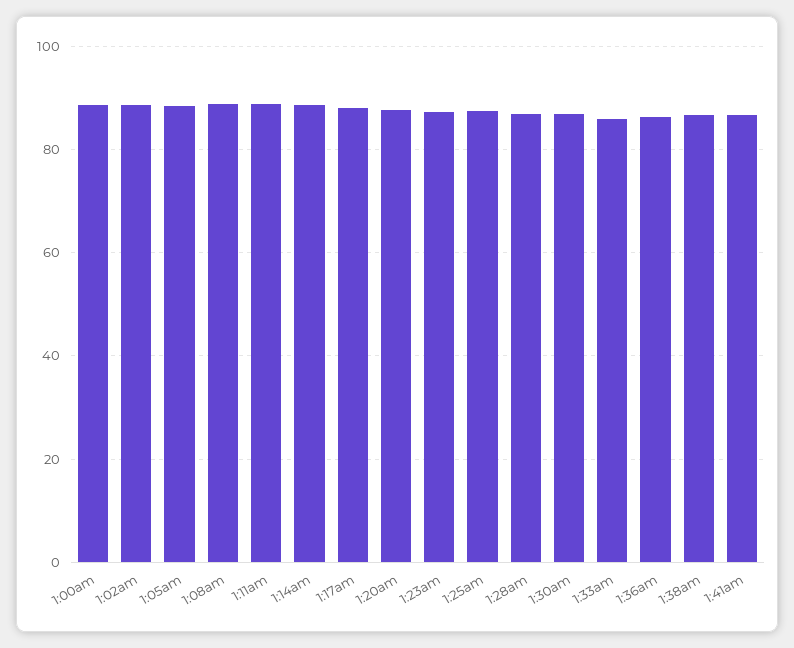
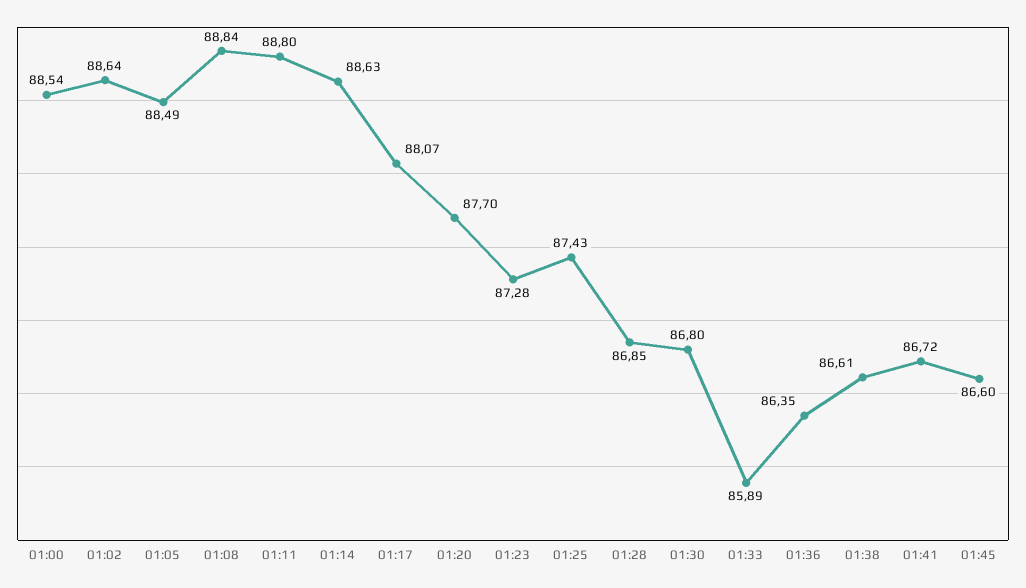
01:45: none -> 86.6

